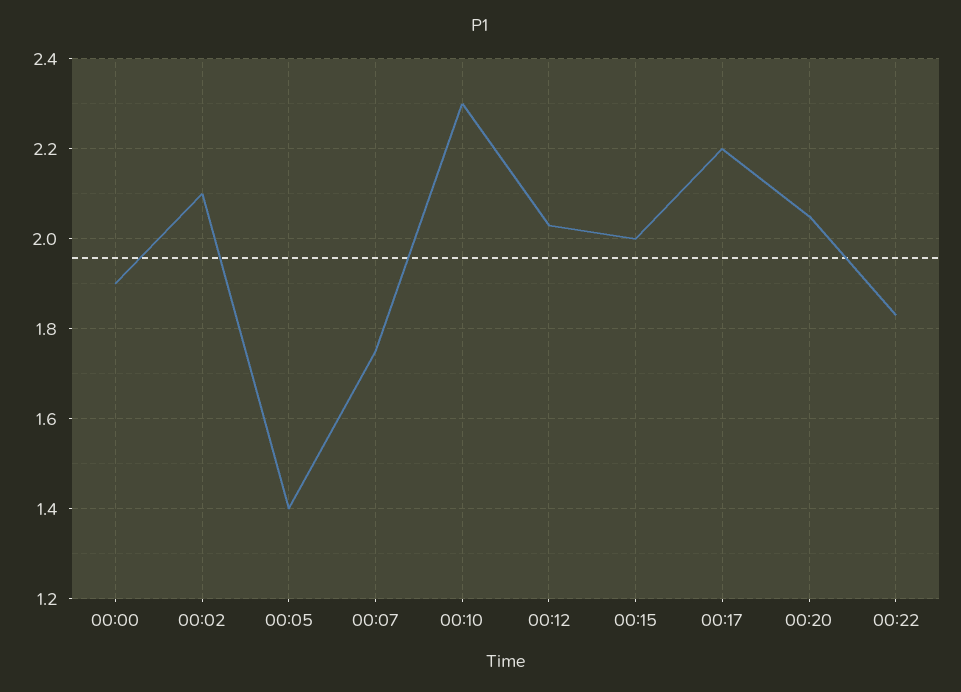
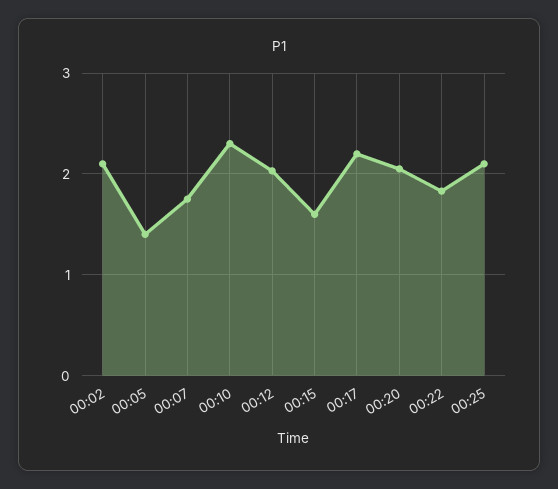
00:00: 1.9 -> none
00:15: 2 -> 1.6
00:25: none -> 2.1

